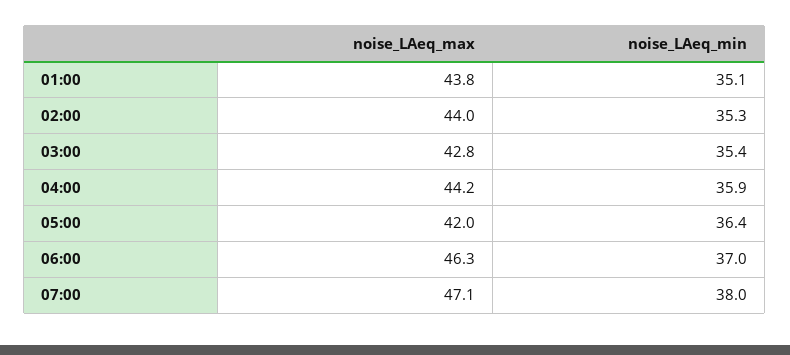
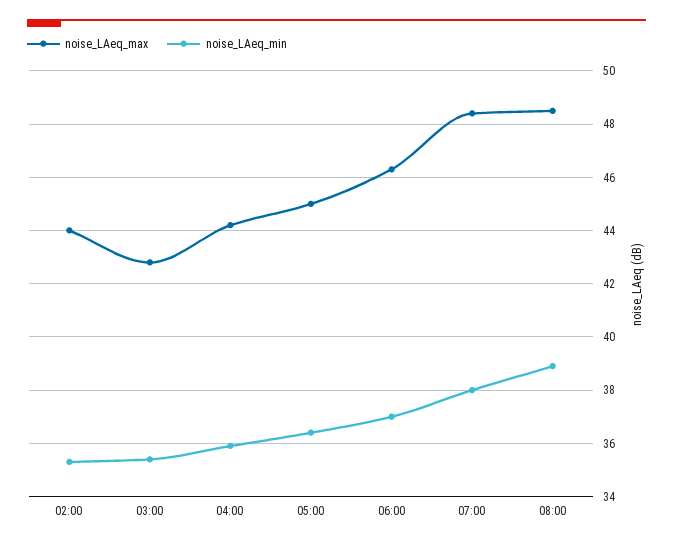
noise_LAeq_max, 01:00: 43.8 -> none
noise_LAeq_min, 01:00: 35.1 -> none
noise_LAeq_max, 05:00: 42 -> 45
noise_LAeq_max, 07:00: 47.1 -> 48.5
noise_LAeq_max, 08:00: none -> 48.5
noise_LAeq_min, 08:00: none -> 39

